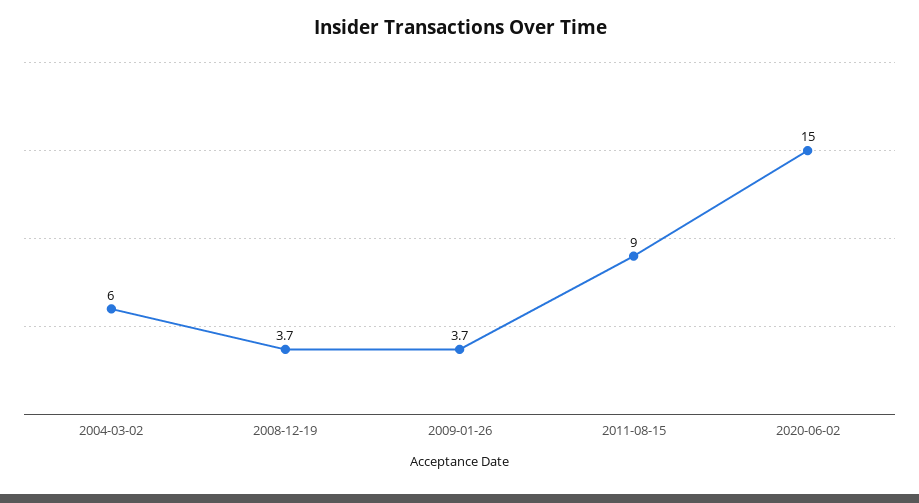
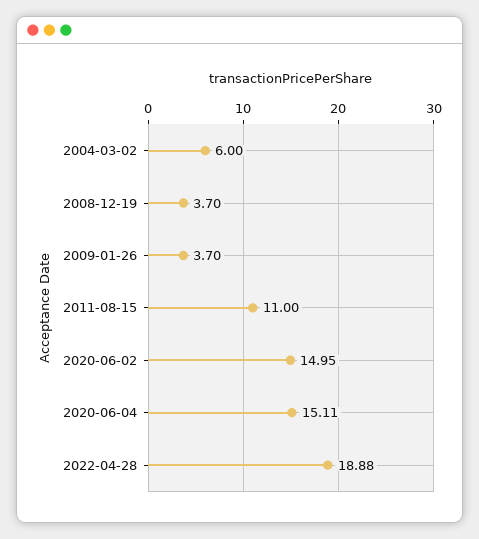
2011-08-15: 9 -> 11
2020-06-04: none -> 15.11
2022-04-28: none -> 18.88

